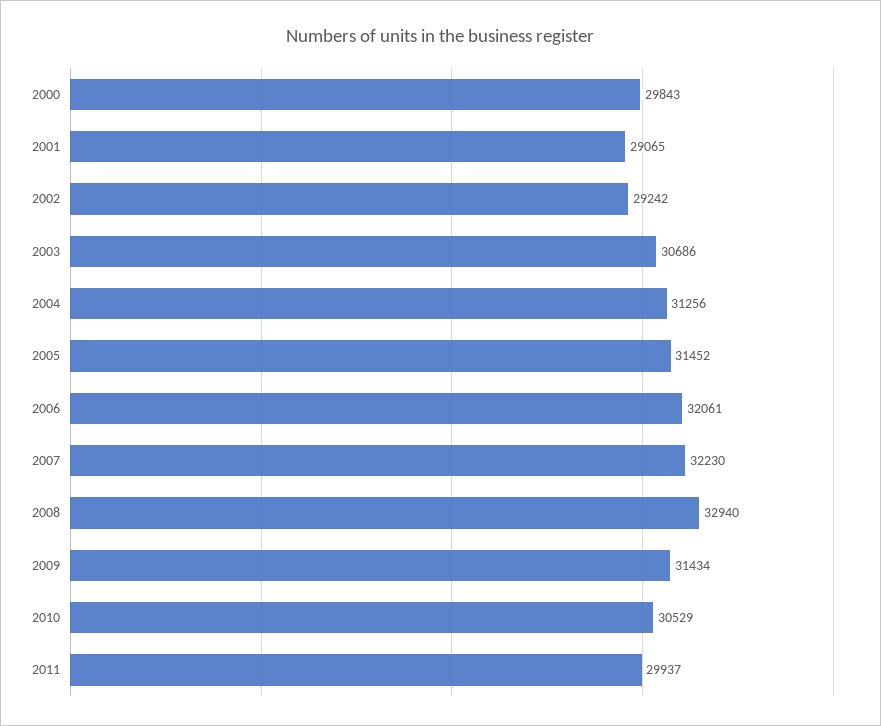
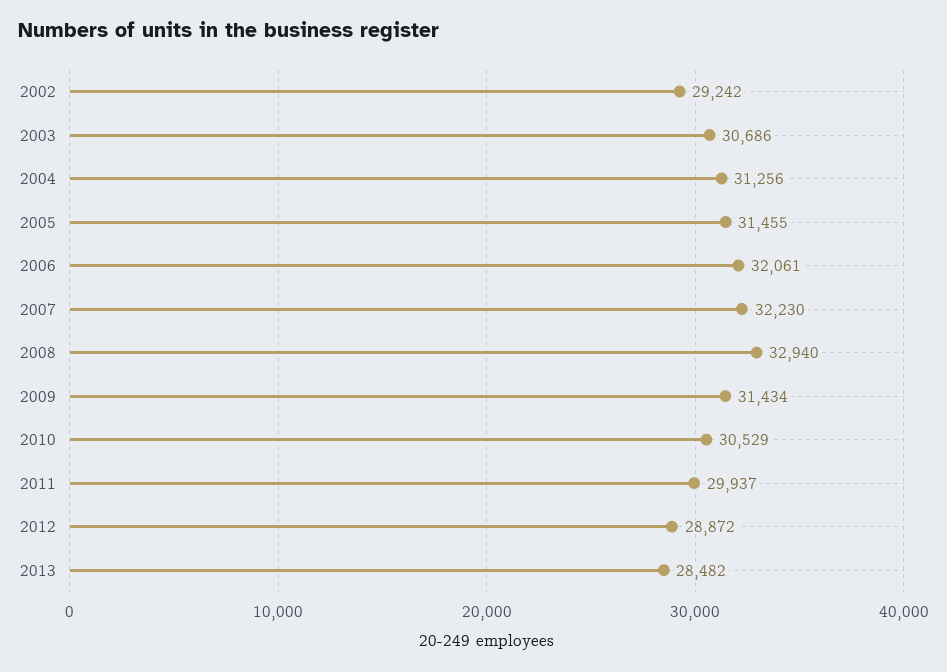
2000: 29843 -> none
2001: 29065 -> none
2005: 31452 -> 31455
2012: none -> 28872
2013: none -> 28482

